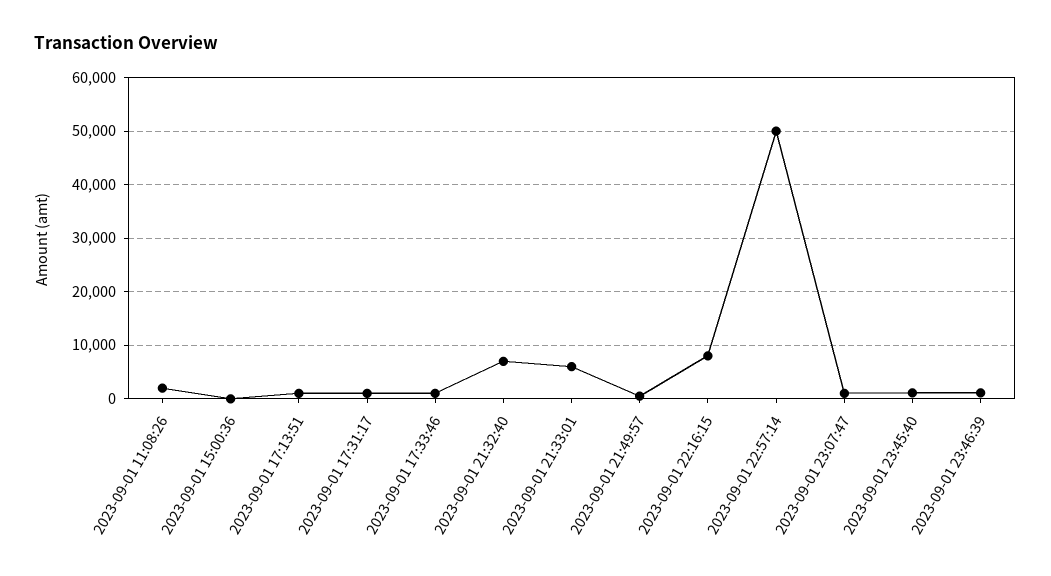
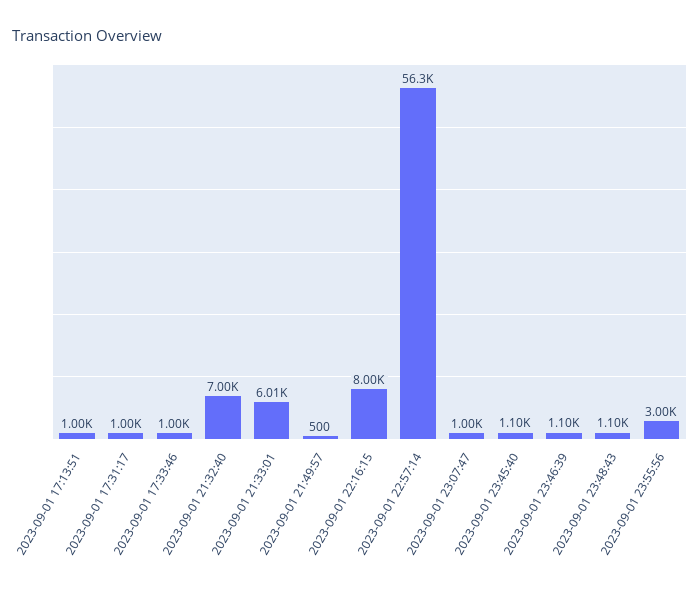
2023-09-01 11:08:26: 2000 -> none
2023-09-01 15:00:36: 0 -> none
2023-09-01 22:57:14: 50000 -> 56300
2023-09-01 23:48:43: none -> 1100
2023-09-01 23:55:56: none -> 3000

